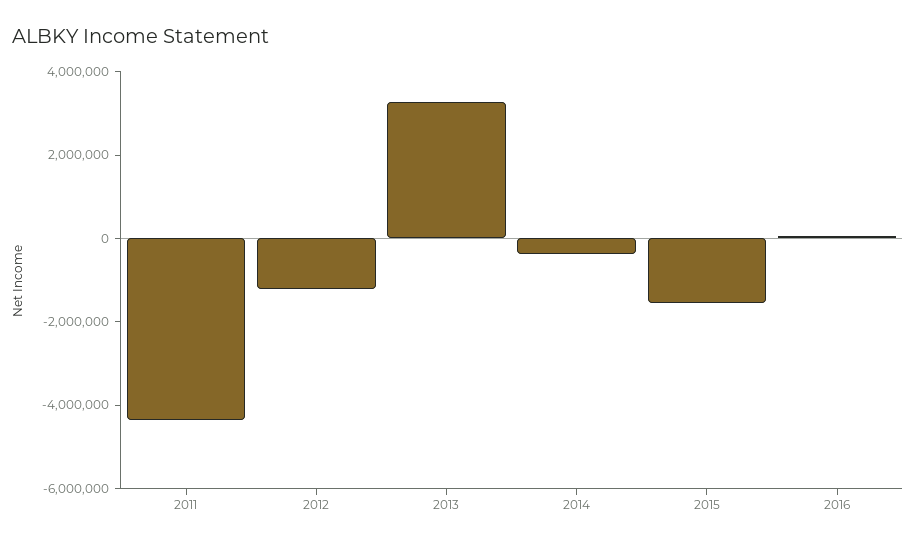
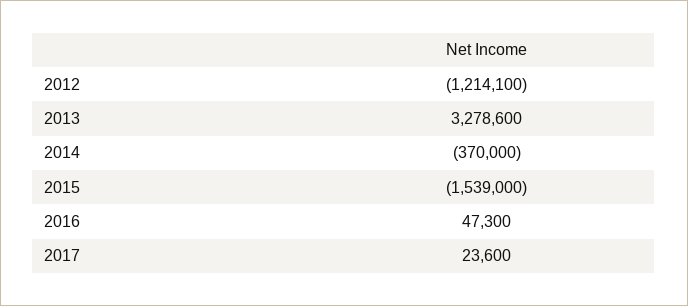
2011: -4500000 -> none
2017: none -> 23600

